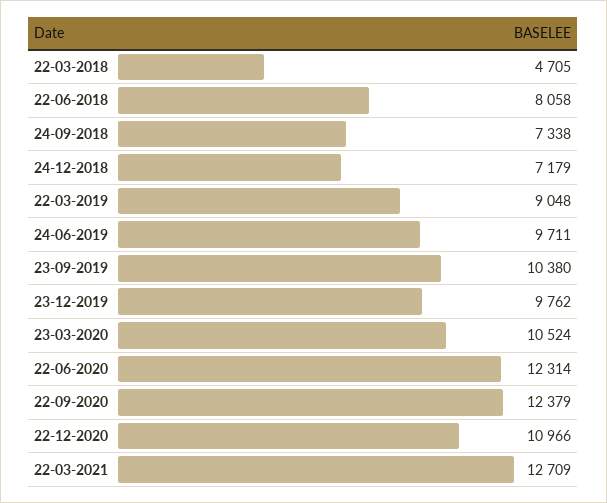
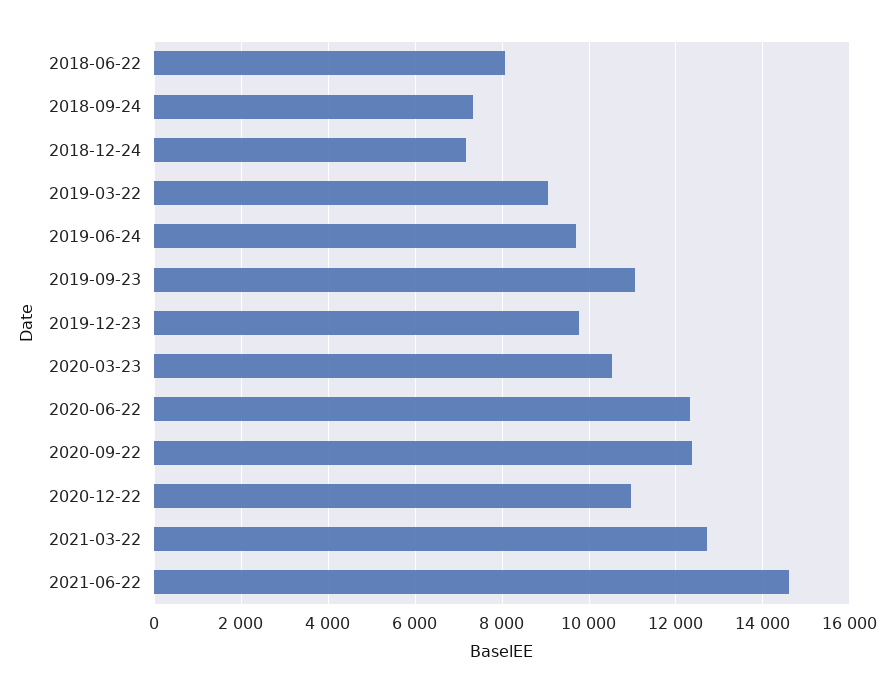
22-03-2018: 4705 -> none
23-09-2019: 10380 -> 11000
2021-06-22: none -> 14600

